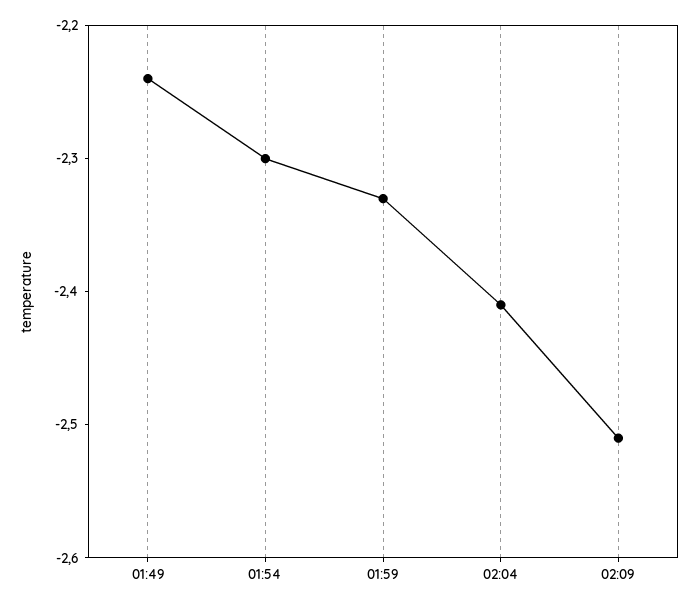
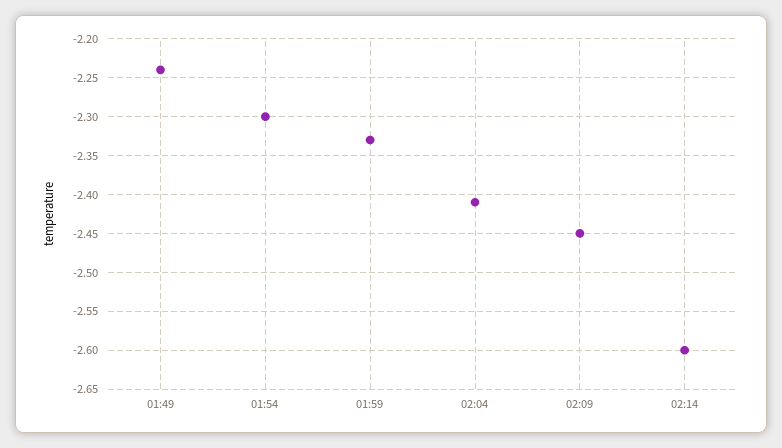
02:09: -2.51 -> -2.45
02:14: none -> -2.6

